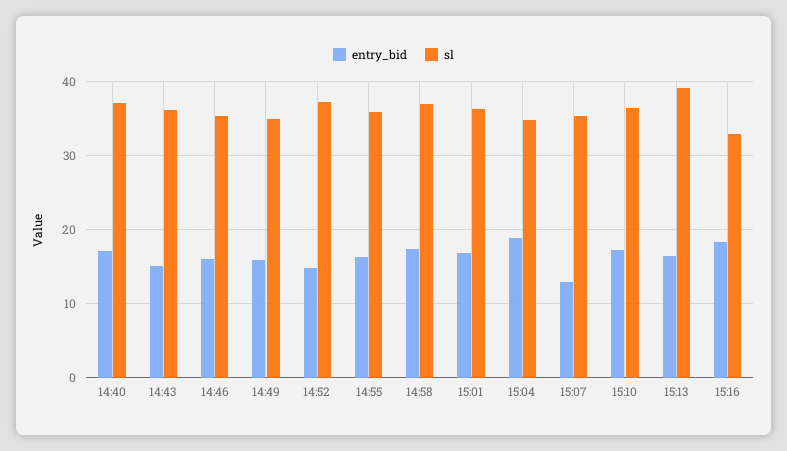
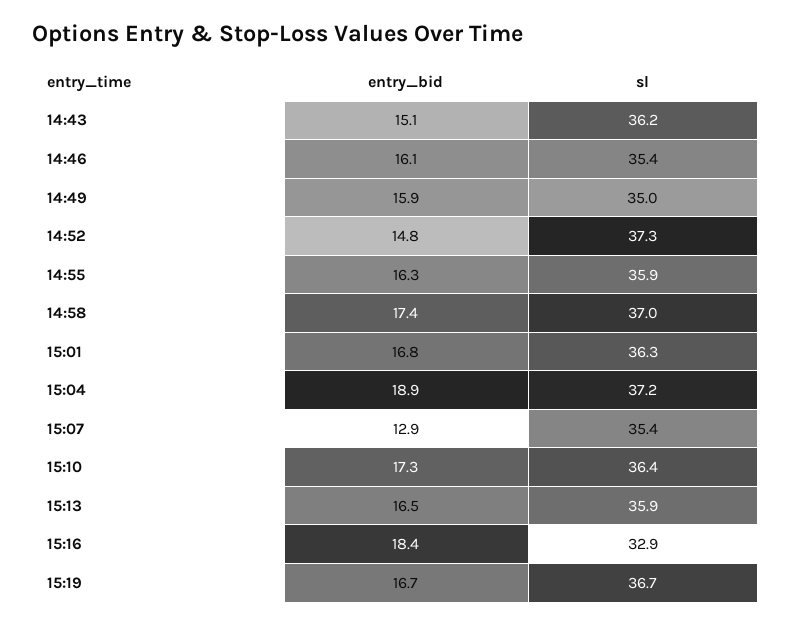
entry_bid, 14:40: 17 -> none
sl, 14:40: 37 -> none
sl, 15:04: 35 -> 37.2
sl, 15:13: 39 -> 35.9
entry_bid, 15:19: none -> 16.7
sl, 15:19: none -> 36.7

